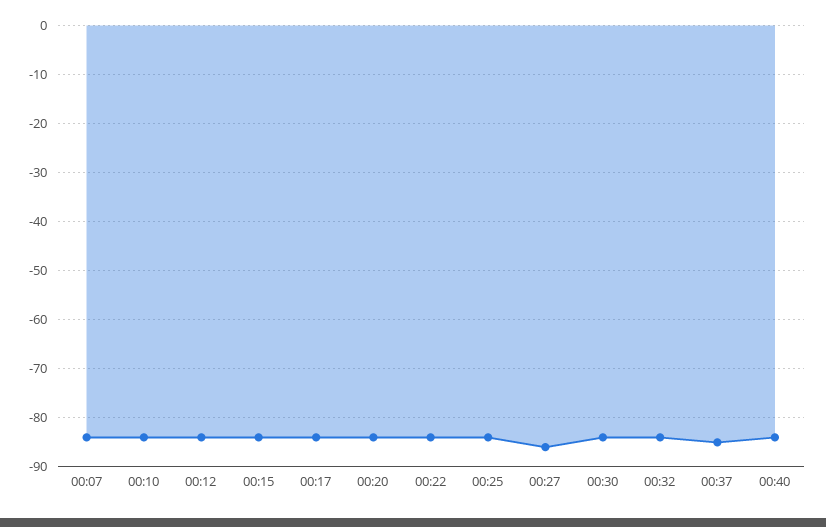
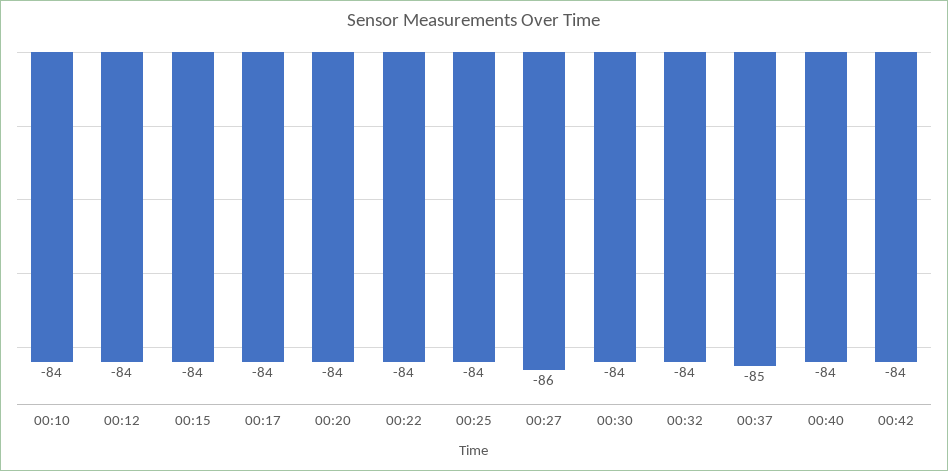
00:07: -85 -> none
00:42: none -> -84

